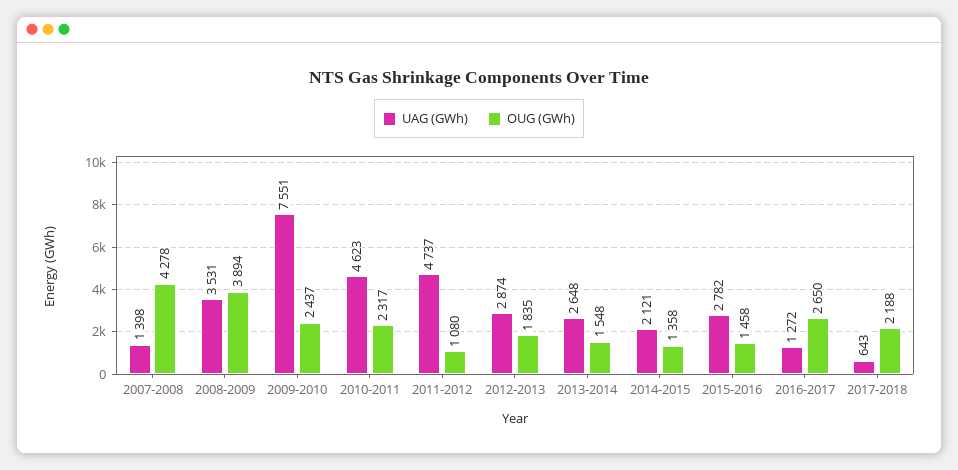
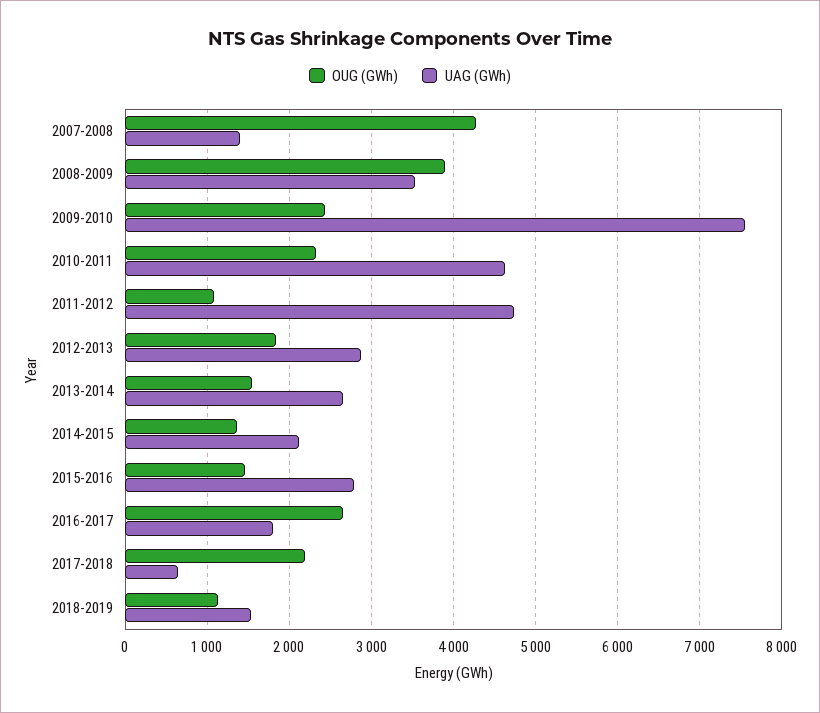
UAG (GWh), 2016-2017: 1272 -> 1800
OUG (GWh), 2018-2019: none -> 1100
UAG (GWh), 2018-2019: none -> 1500

